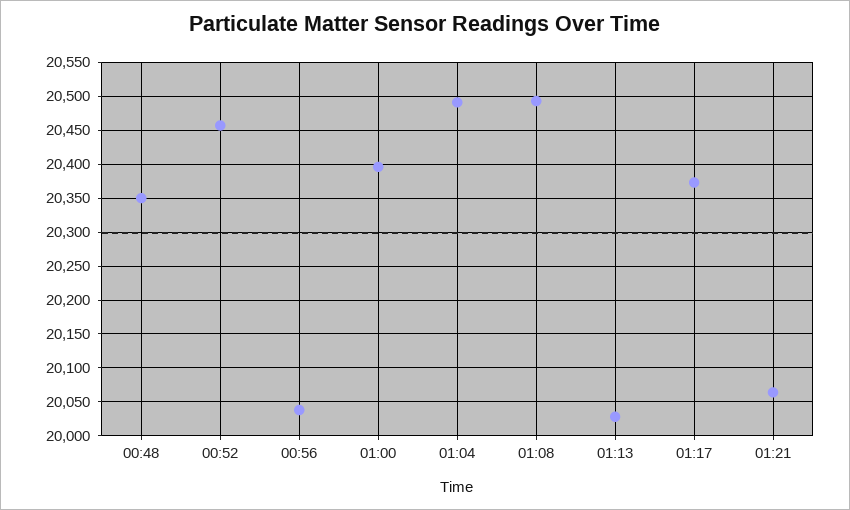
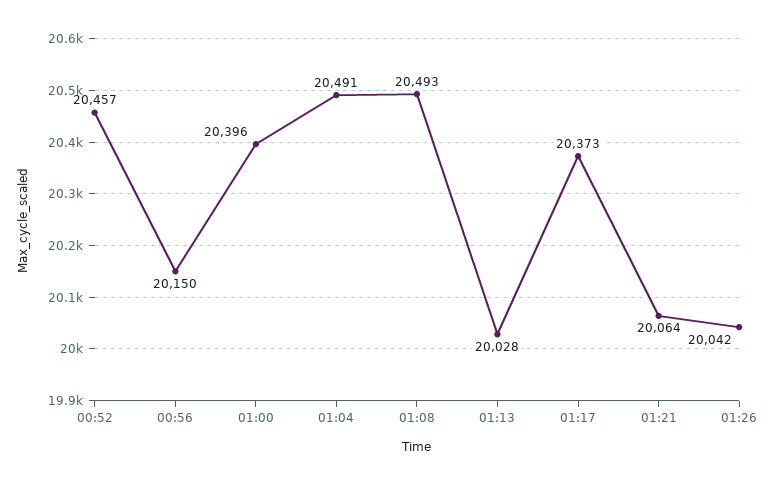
00:48: 20350 -> none
00:56: 20040 -> 20150
01:26: none -> 20042

